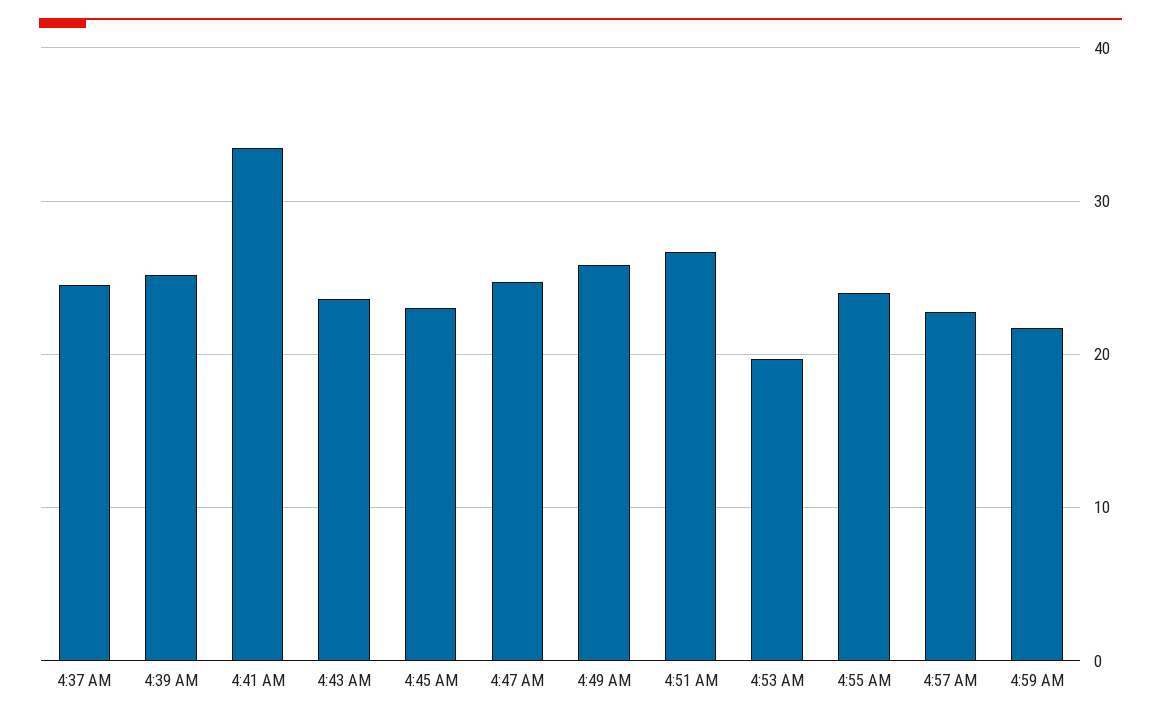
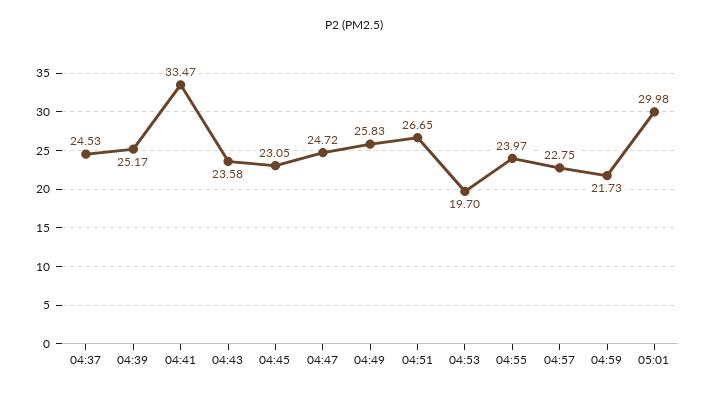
05:01: none -> 29.98

